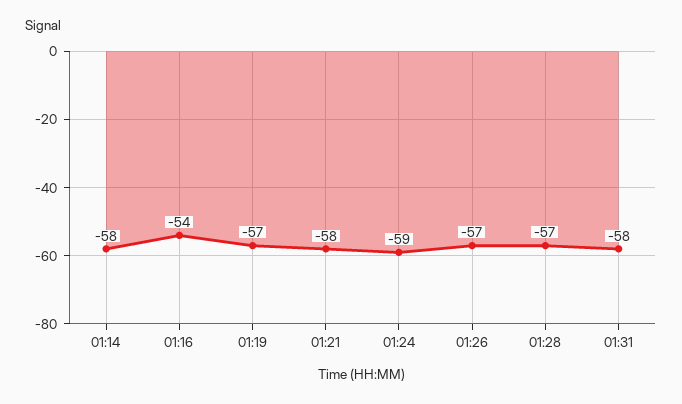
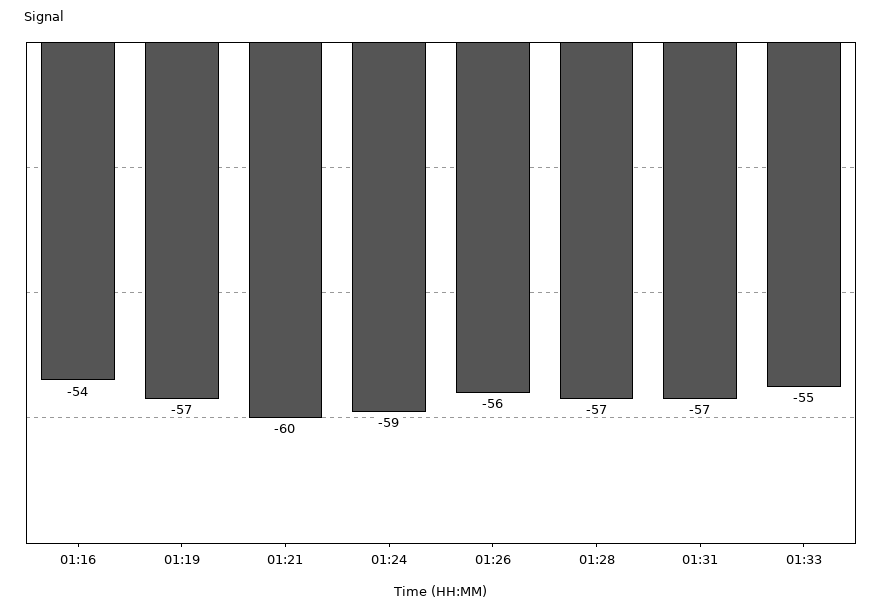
01:14: -58 -> none
01:21: -58 -> -60
01:26: -57 -> -56
01:31: -58 -> -57
01:33: none -> -55

